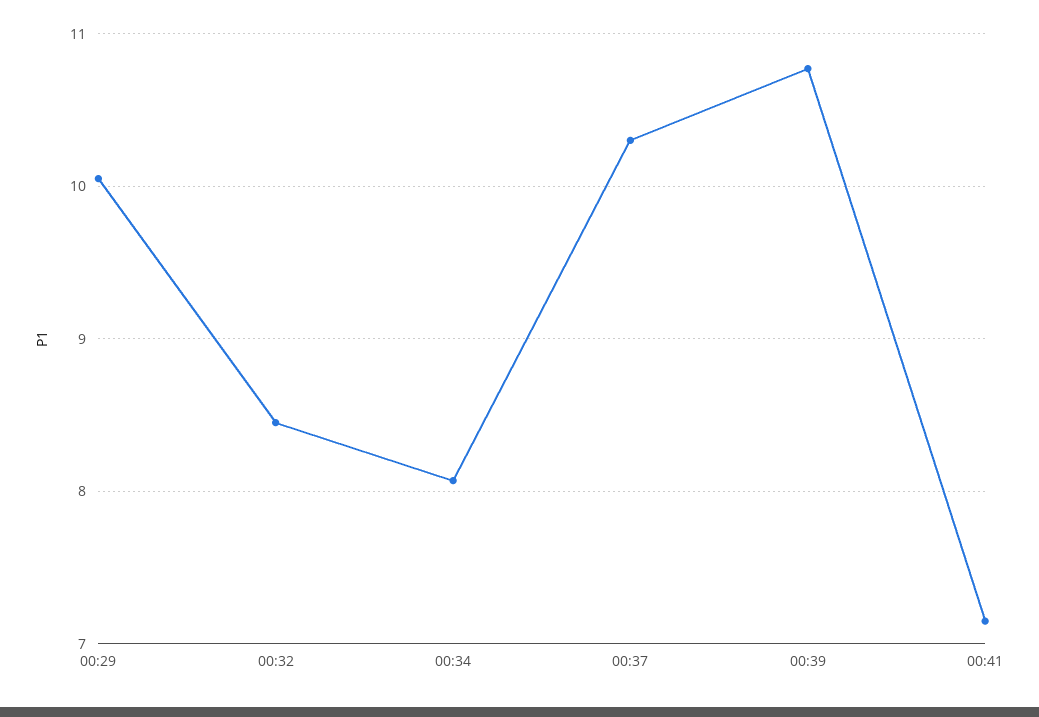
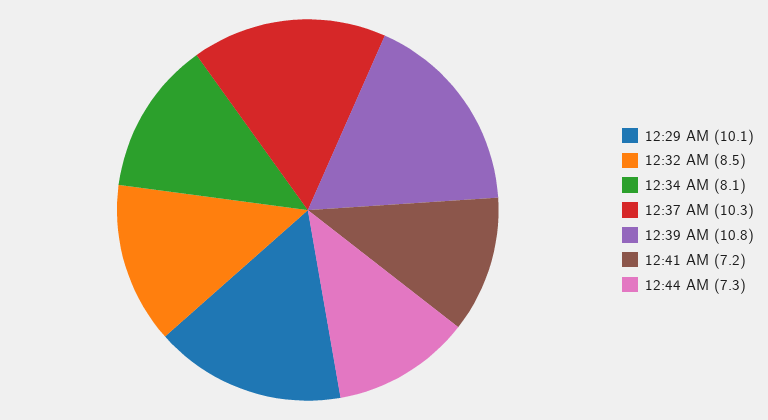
12:44 AM: none -> 7.3

